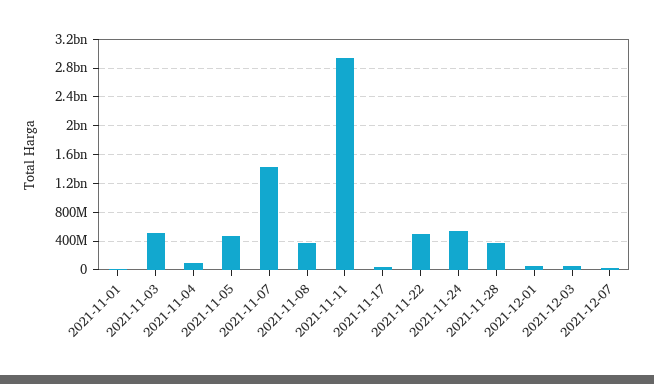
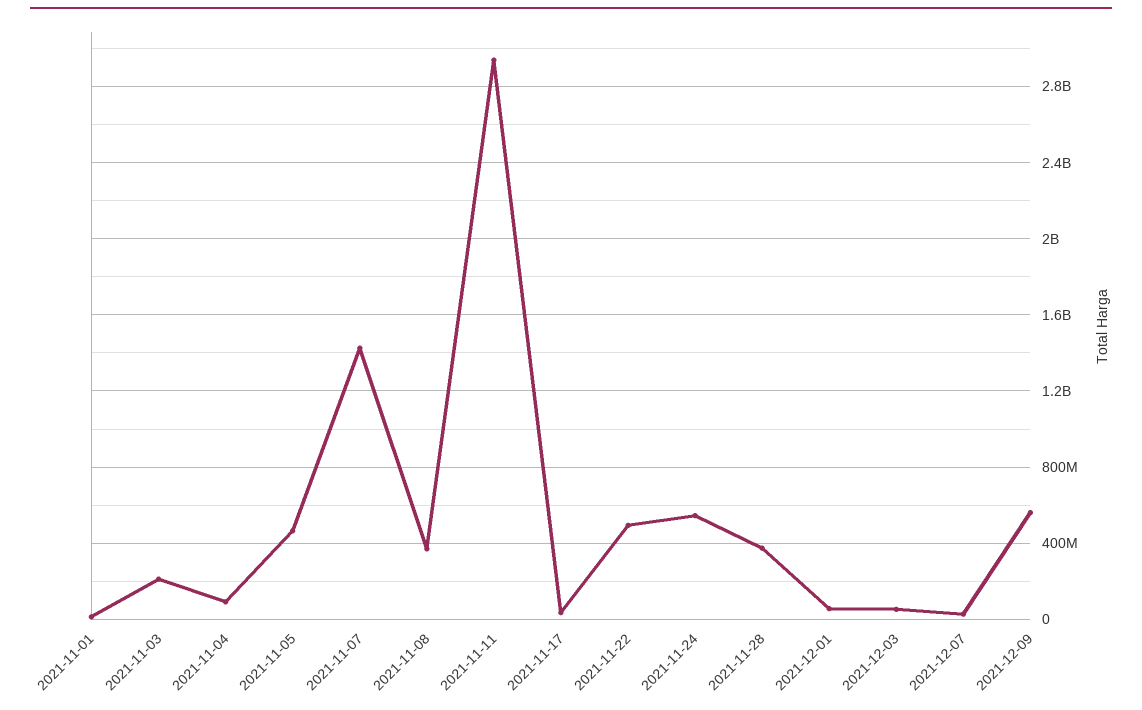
2021-11-03: 500000000 -> 200000000
2021-12-09: none -> 550000000

